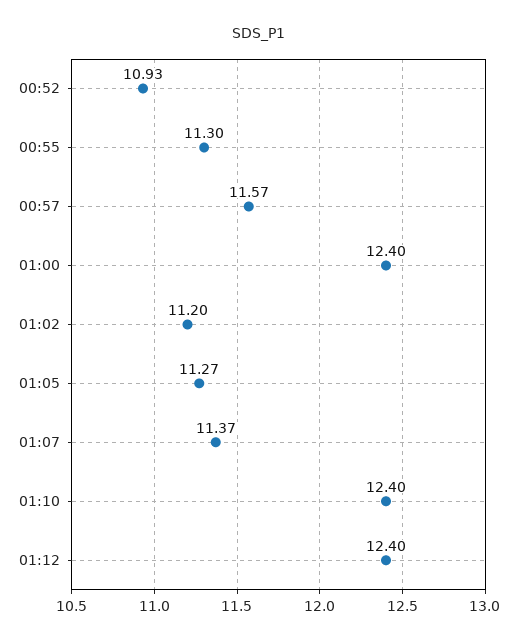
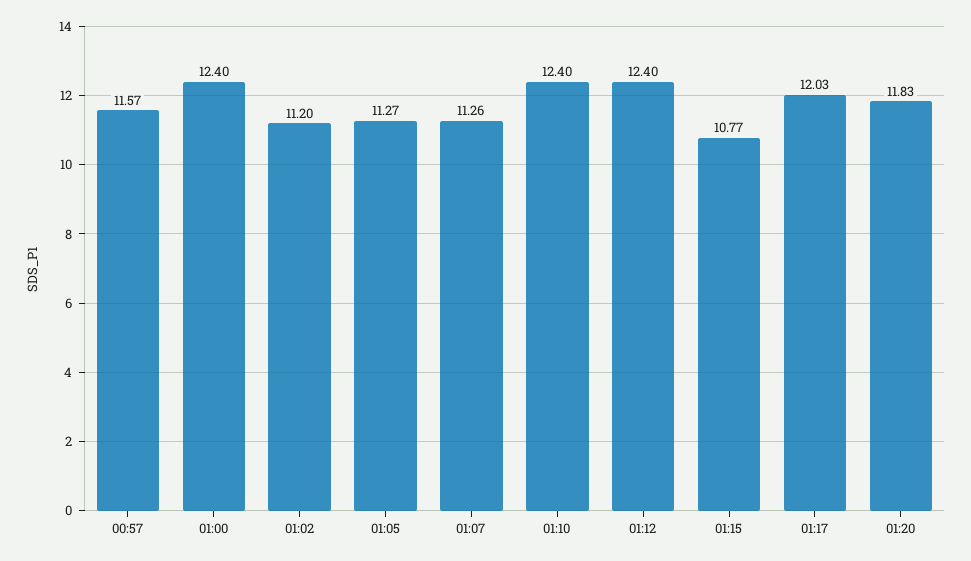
00:52: 10.93 -> none
00:55: 11.3 -> none
01:07: 11.37 -> 11.26
01:15: none -> 10.77
01:17: none -> 12.03
01:20: none -> 11.83

